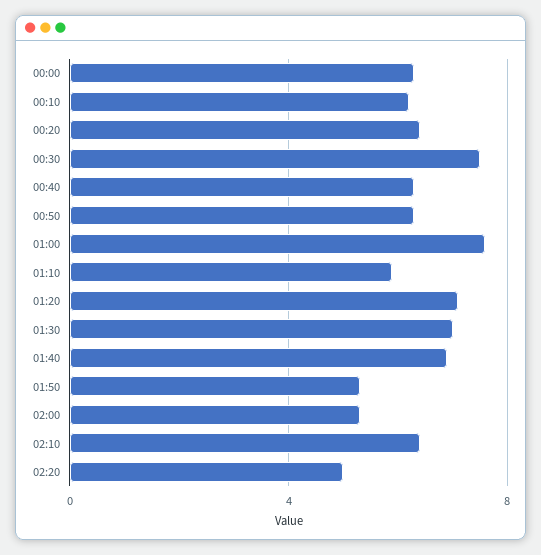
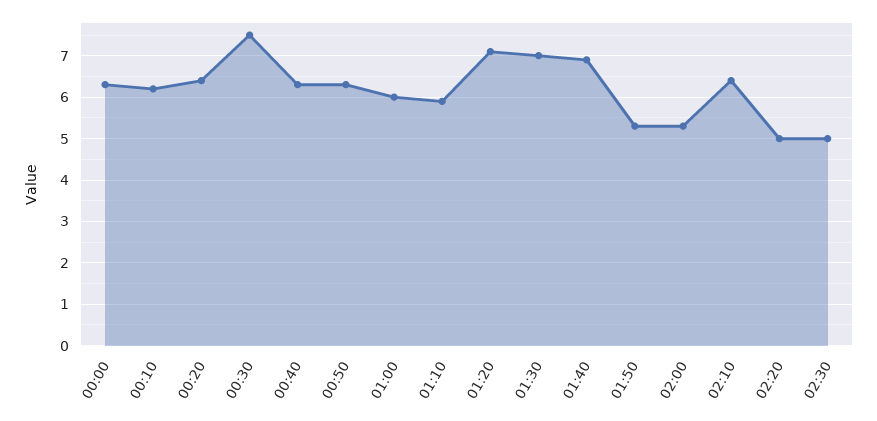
01:00: 7.5 -> 6
02:30: none -> 5

